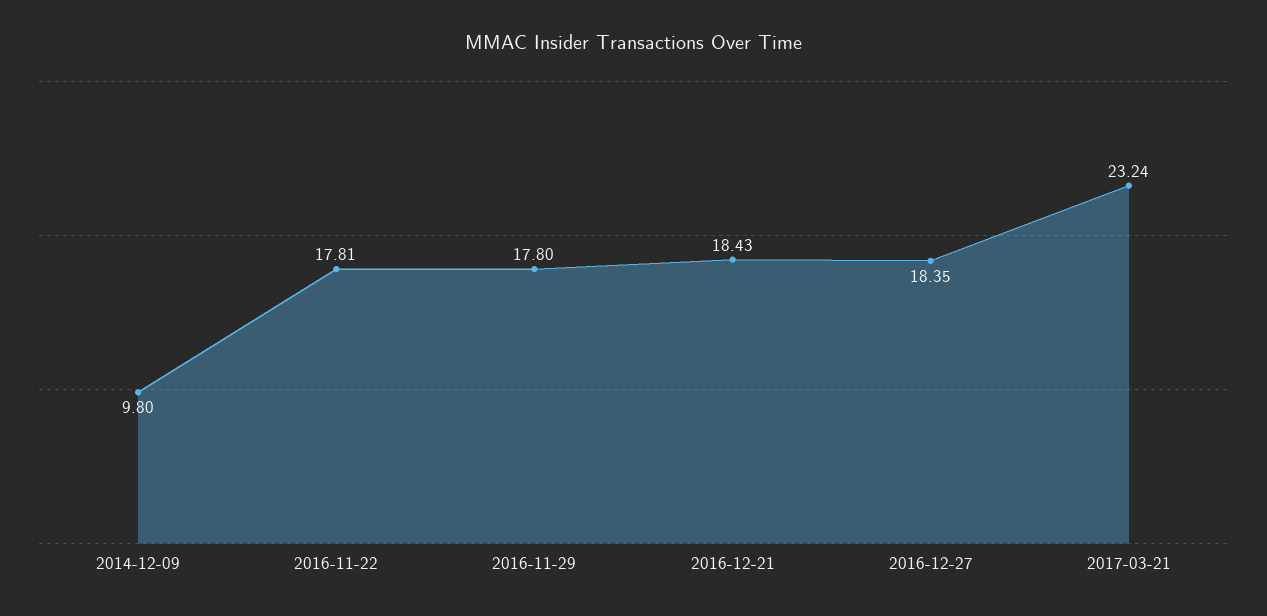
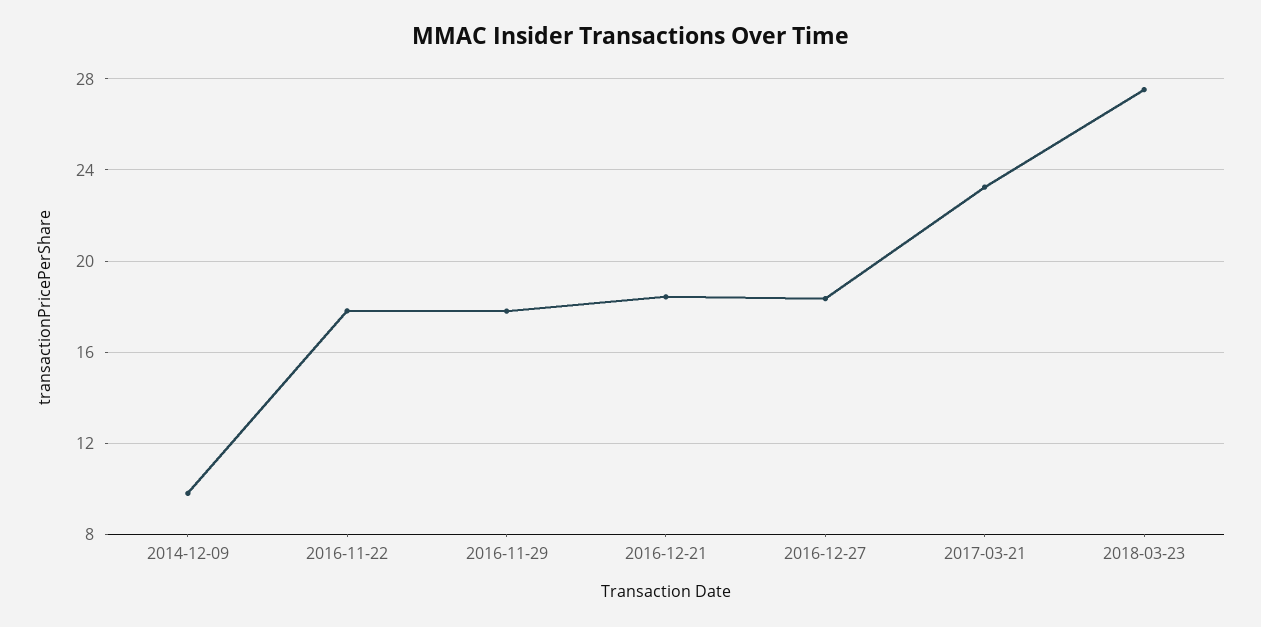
2018-03-23: none -> 27.5

